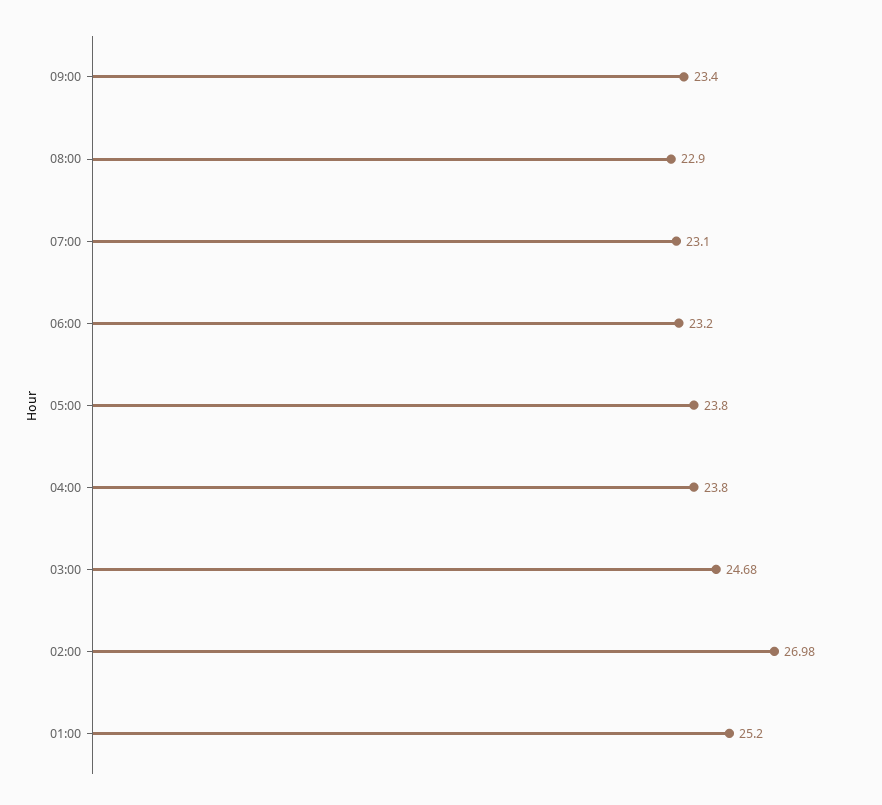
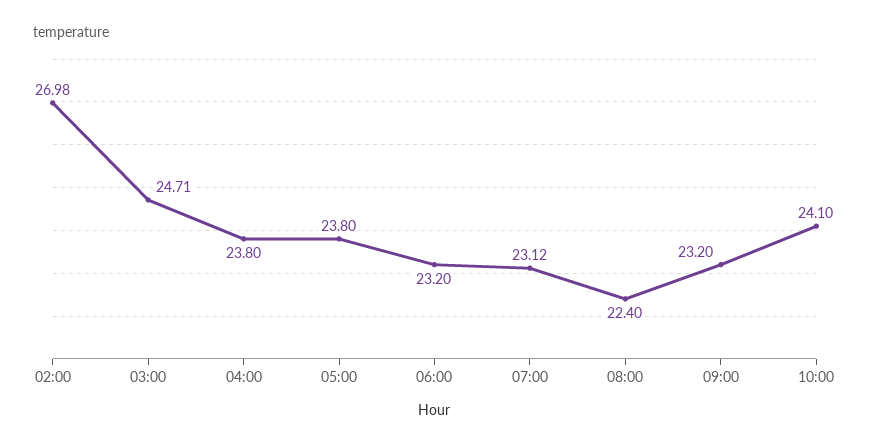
09:00: 23.4 -> 23.2
08:00: 22.9 -> 22.4
07:00: 23.1 -> 23.12
03:00: 24.68 -> 24.71
01:00: 25.2 -> none
10:00: none -> 24.1

